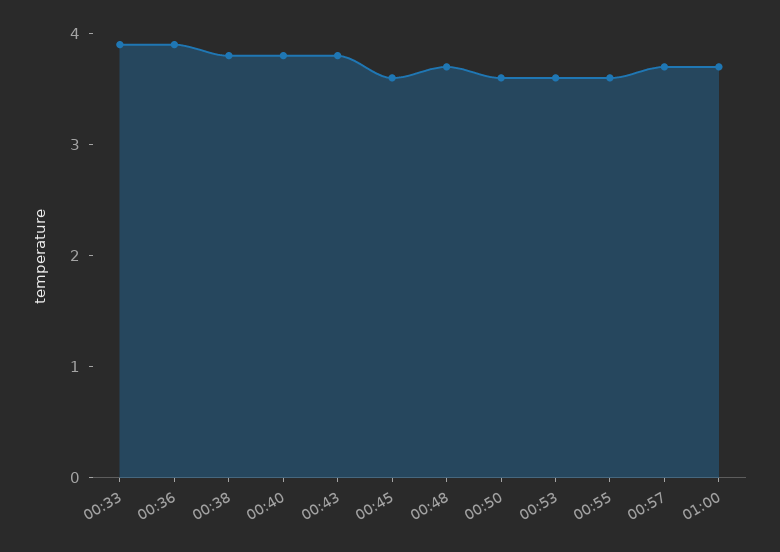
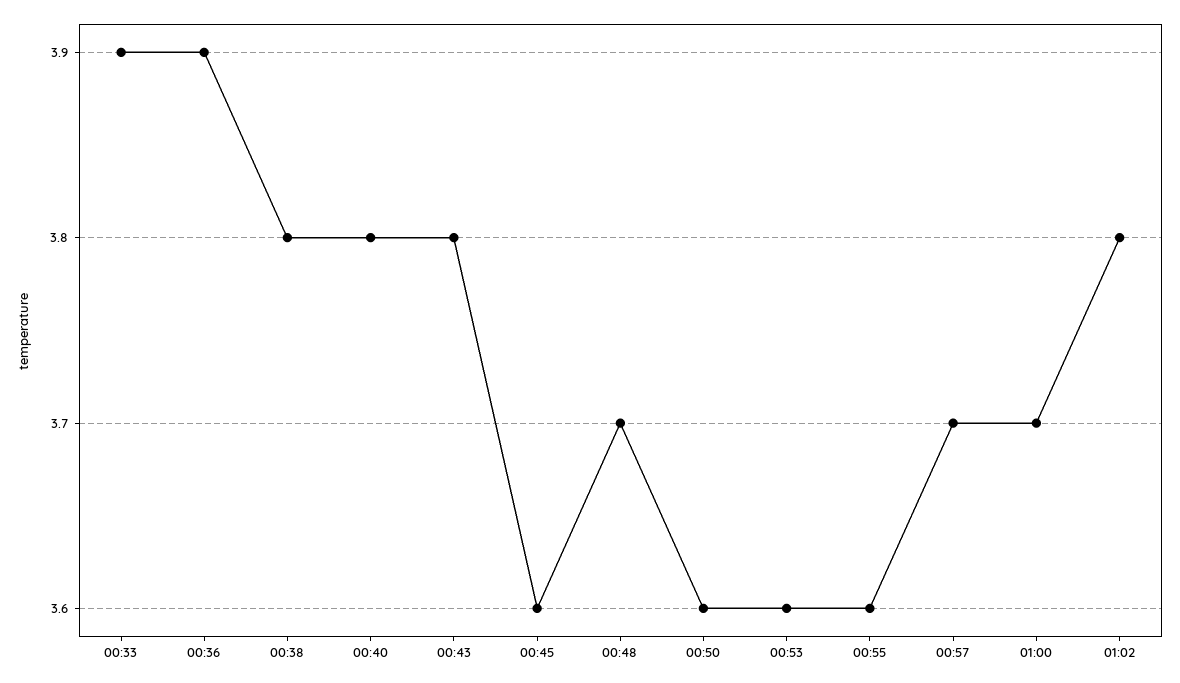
01:02: none -> 3.8

